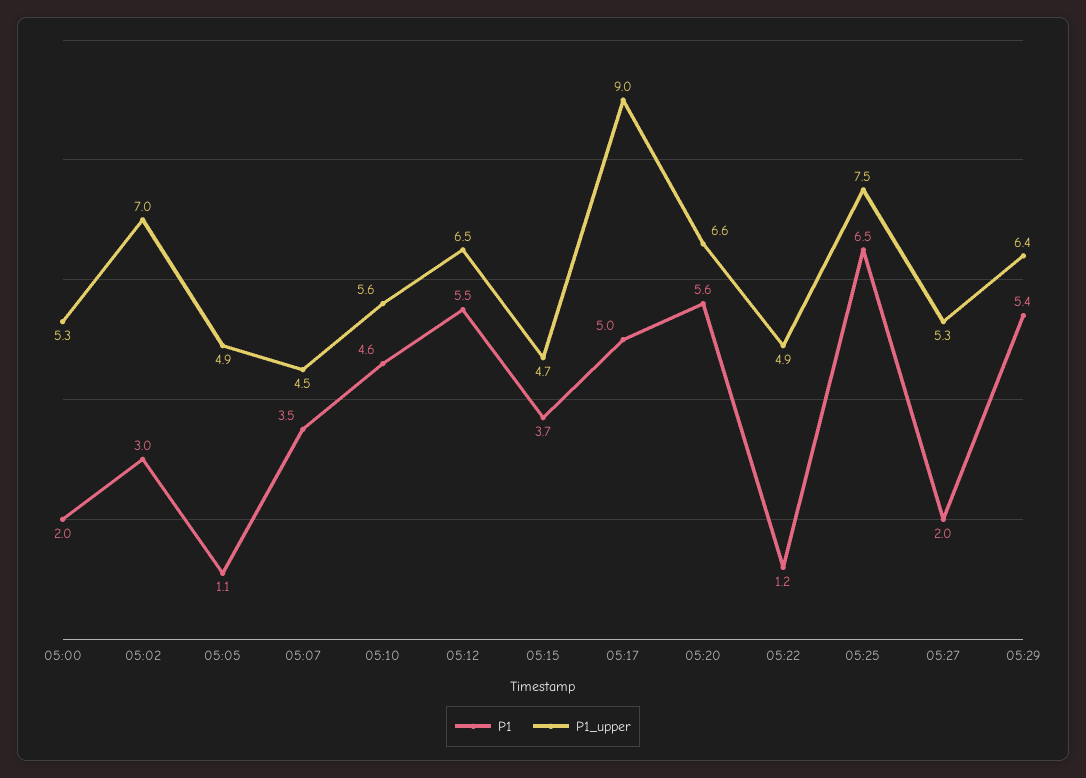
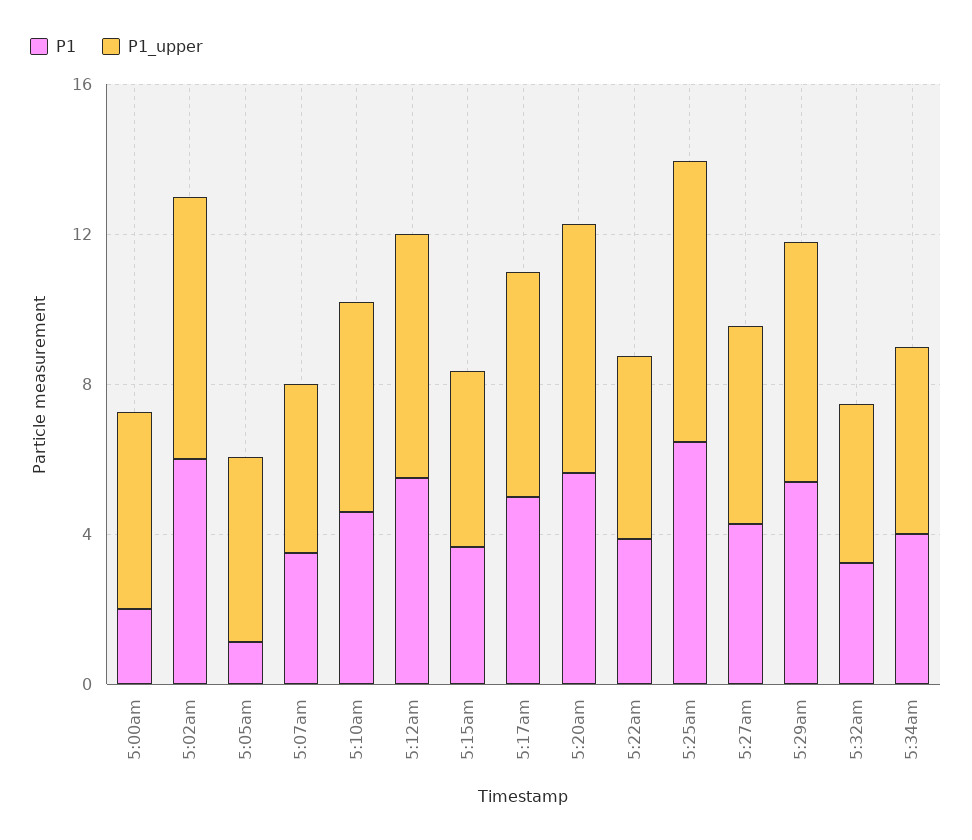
P1, 05:02: 3 -> 6
P1_upper, 05:17: 9 -> 6
P1, 05:22: 1.2 -> 4
P1, 05:27: 2 -> 4
P1, 5:32am: none -> 3
P1_upper, 5:32am: none -> 4
P1, 5:34am: none -> 4
P1_upper, 5:34am: none -> 5

